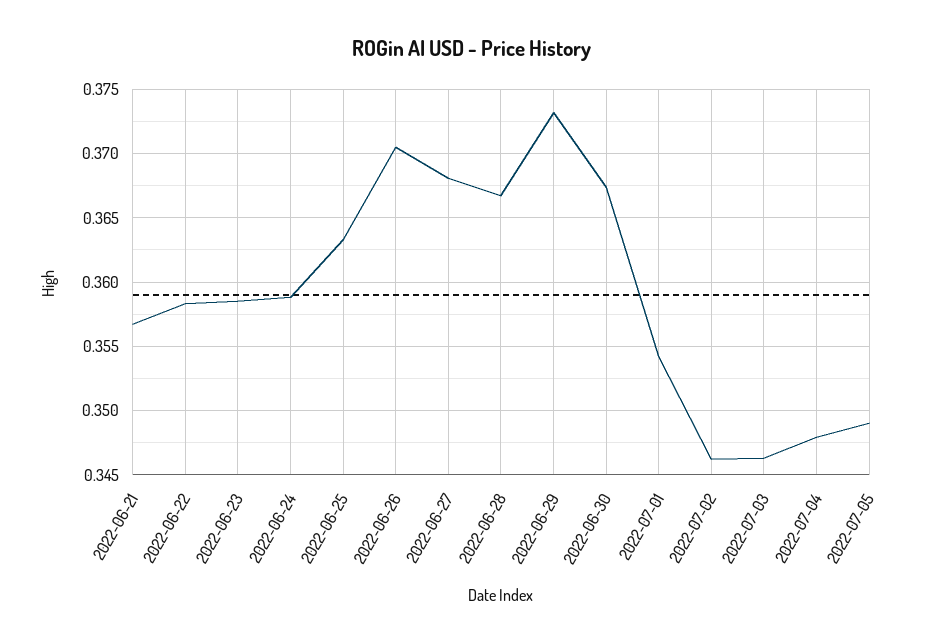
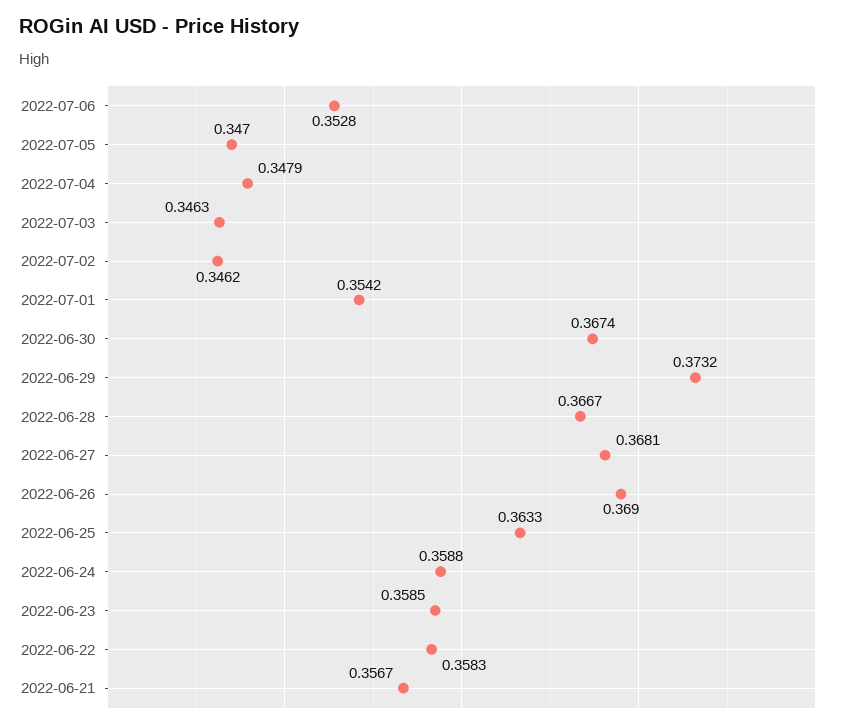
2022-06-26: 0.3705 -> 0.369
2022-07-05: 0.349 -> 0.347
2022-07-06: none -> 0.3528

